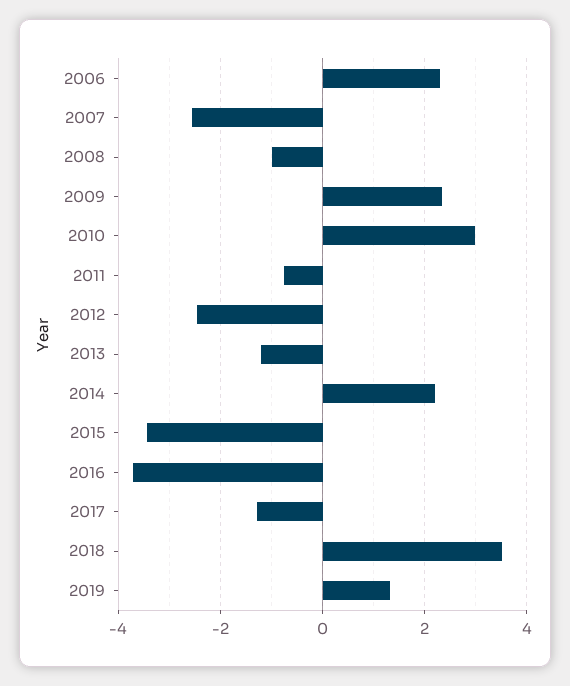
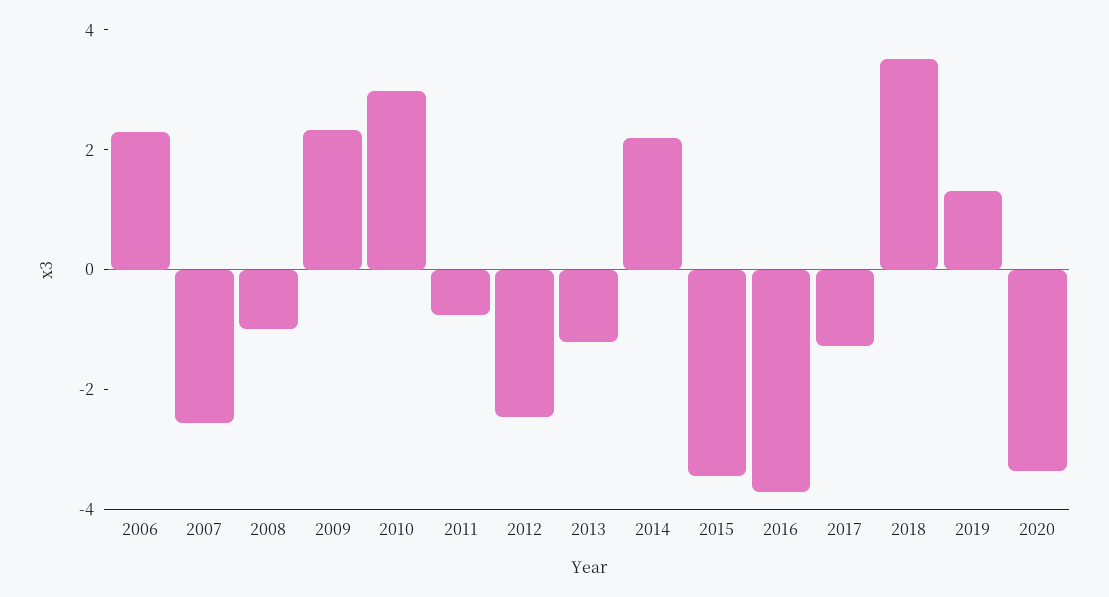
2020: none -> -3.5

